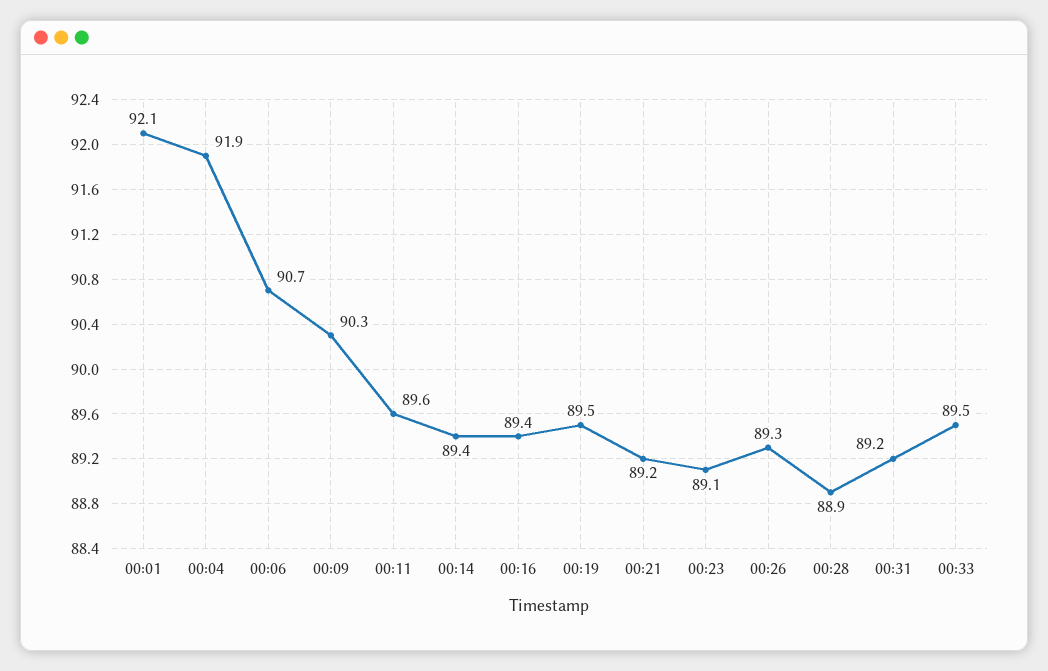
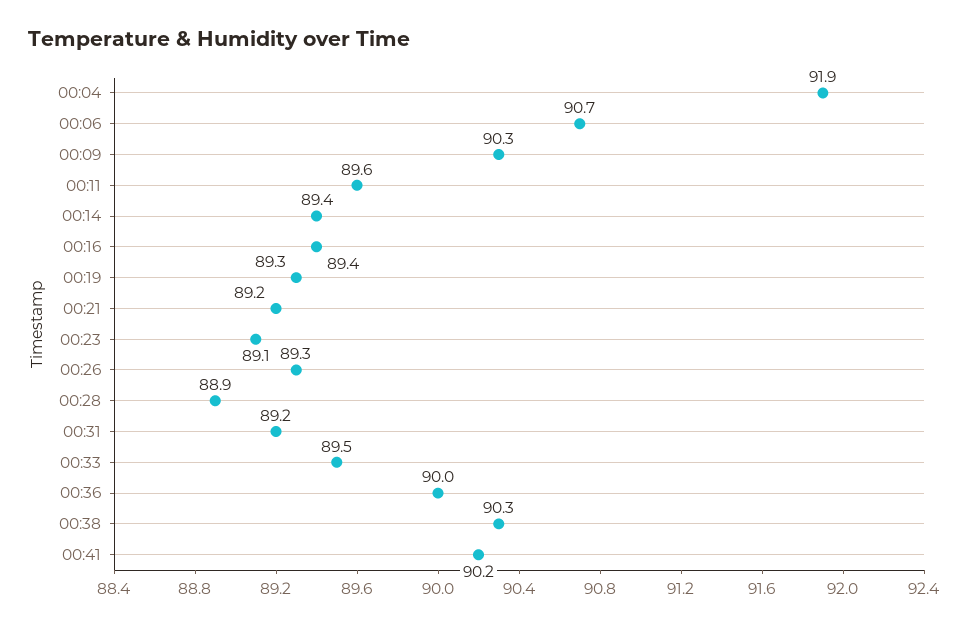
00:01: 92.1 -> none
00:19: 89.5 -> 89.3
00:36: none -> 90
00:38: none -> 90.3
00:41: none -> 90.2

